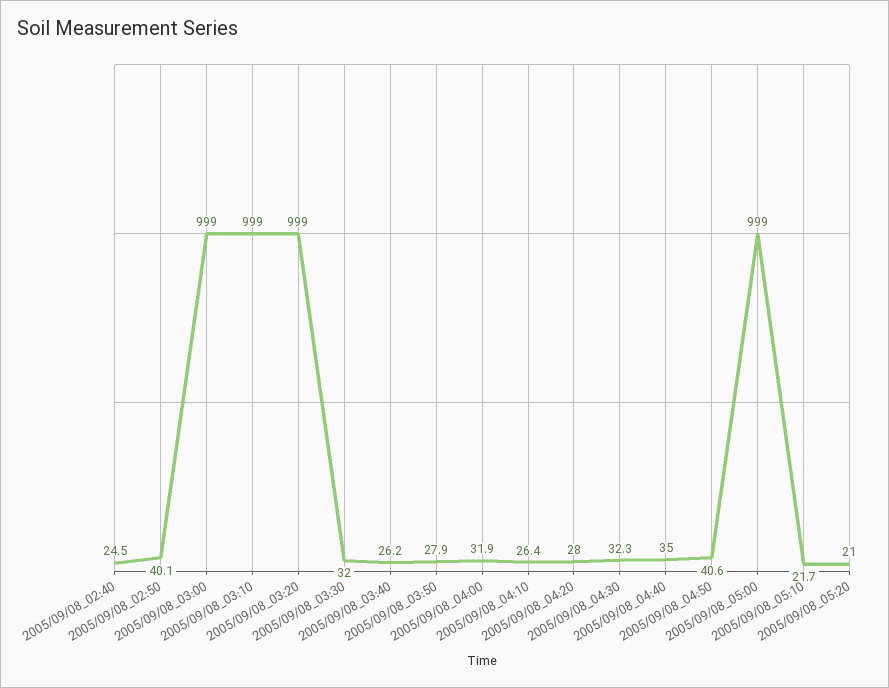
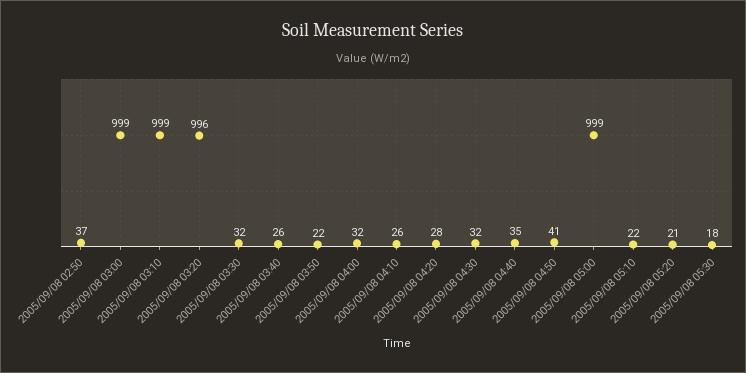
2005/09/08_02:40: 24.5 -> none
2005/09/08_02:50: 40.1 -> 37
2005/09/08_03:20: 999 -> 996
2005/09/08_03:50: 27.9 -> 22
2005/09/08 05:30: none -> 18

